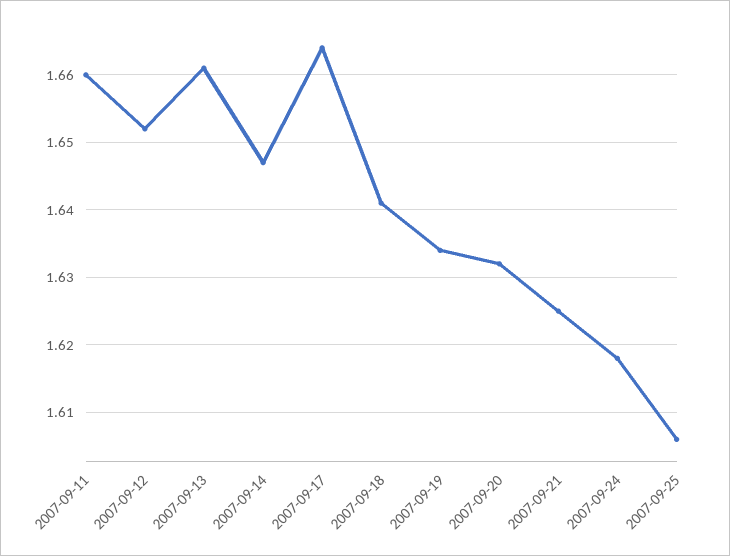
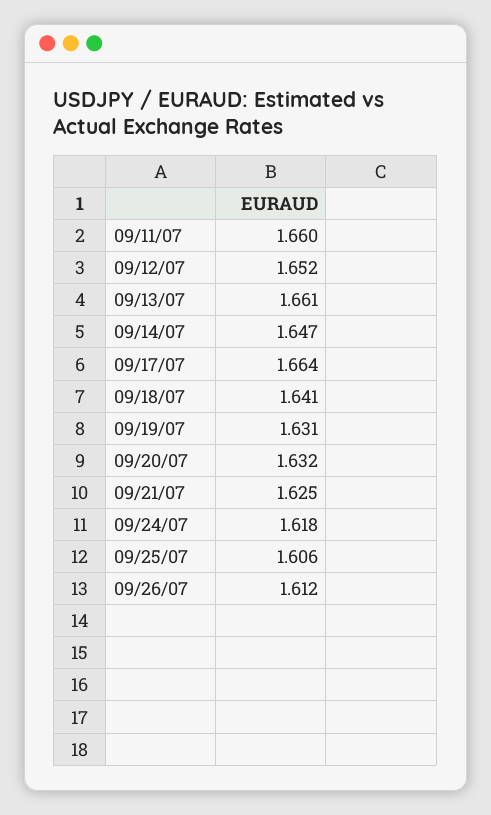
2007-09-19: 1.634 -> 1.631
09/26/07: none -> 1.612

